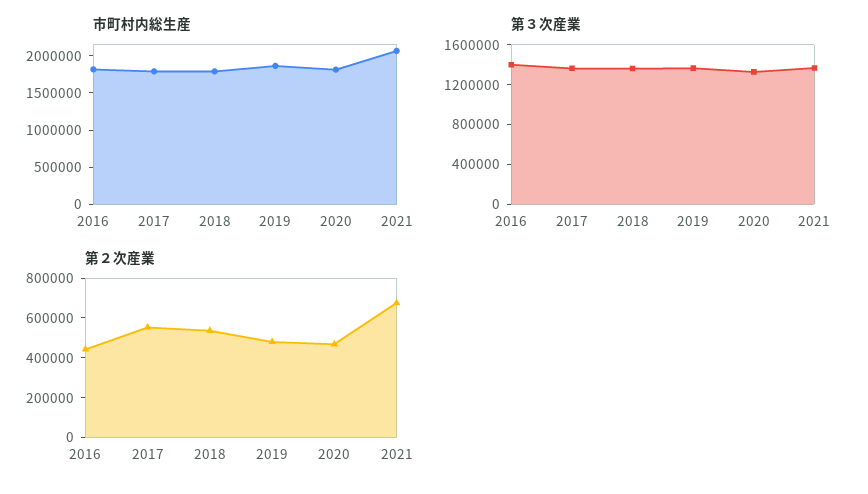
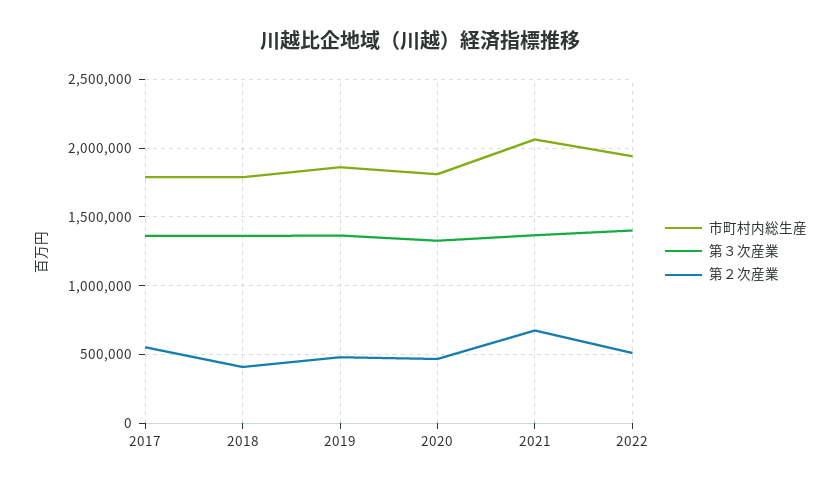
市町村内総生産, 2016: 1750000 -> none
第３次産業, 2016: 1400000 -> none
第２次産業, 2016: 450000 -> none
第２次産業, 2018: 550000 -> 400000
市町村内総生産, 2022: none -> 1950000
第３次産業, 2022: none -> 1400000
第２次産業, 2022: none -> 500000

